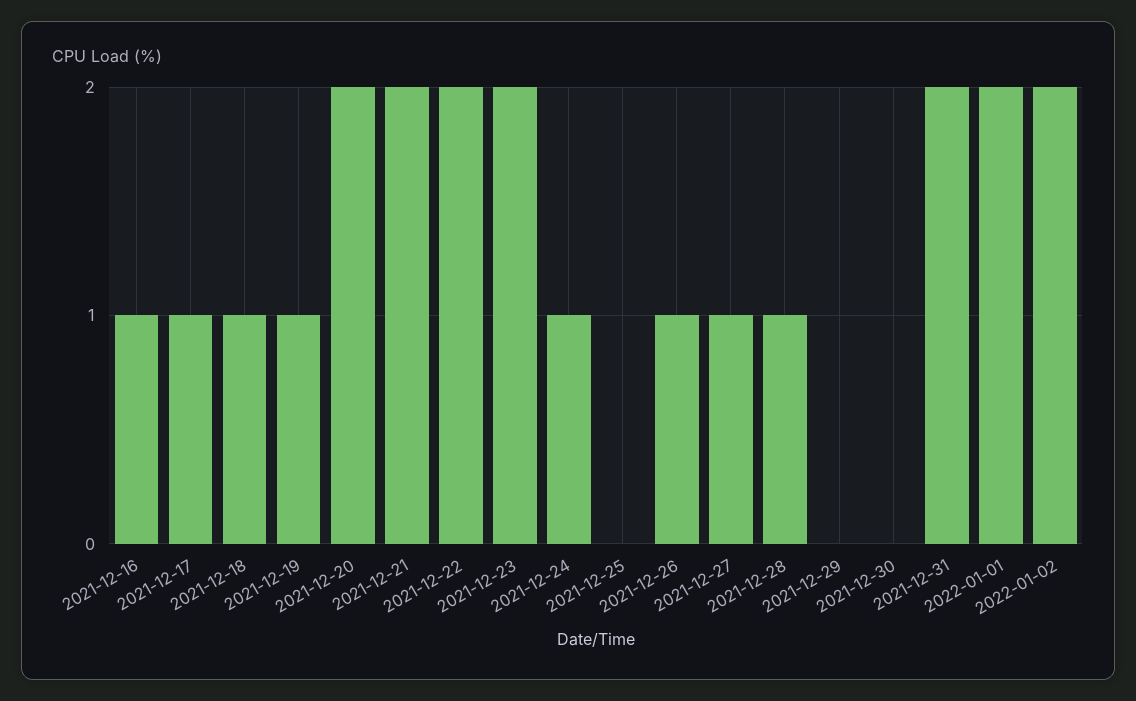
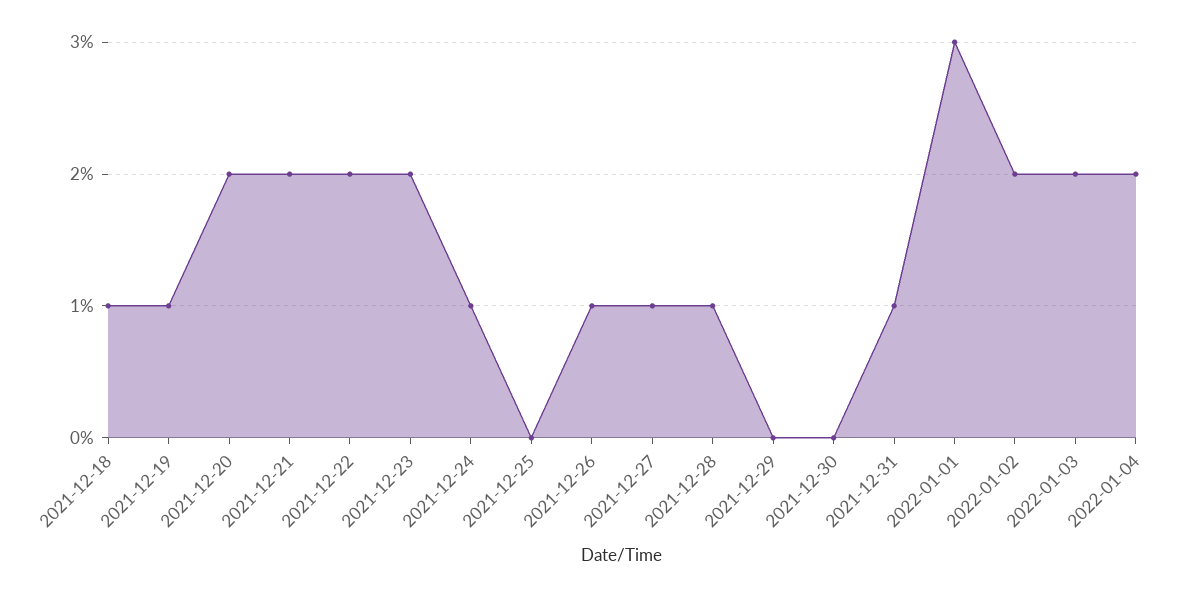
2021-12-16: 1 -> none
2021-12-17: 1 -> none
2021-12-31: 2 -> 1
2022-01-01: 2 -> 3
2022-01-03: none -> 2
2022-01-04: none -> 2

